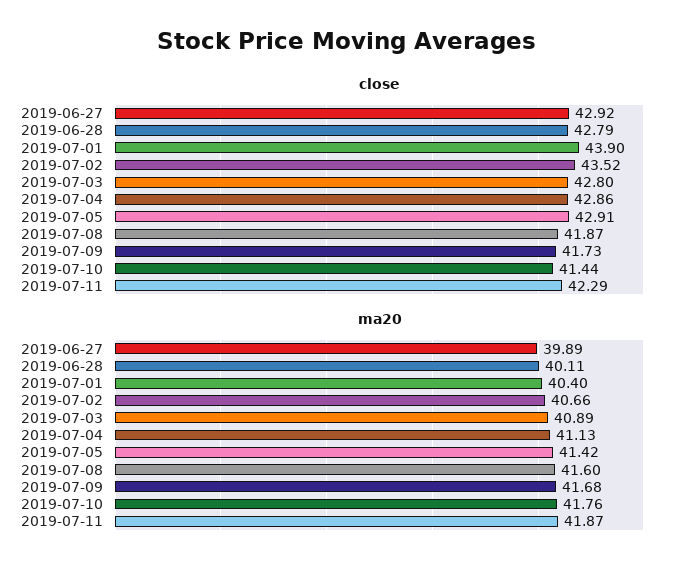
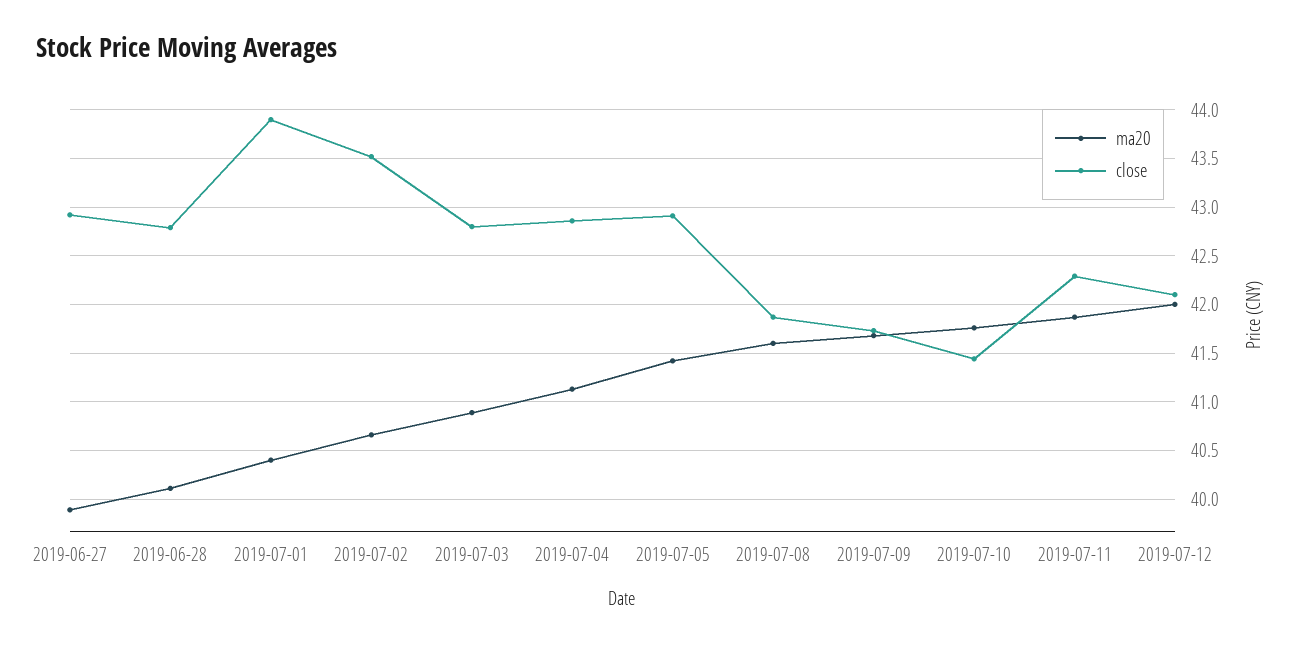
ma20, 2019-07-12: none -> 42
close, 2019-07-12: none -> 42.1

